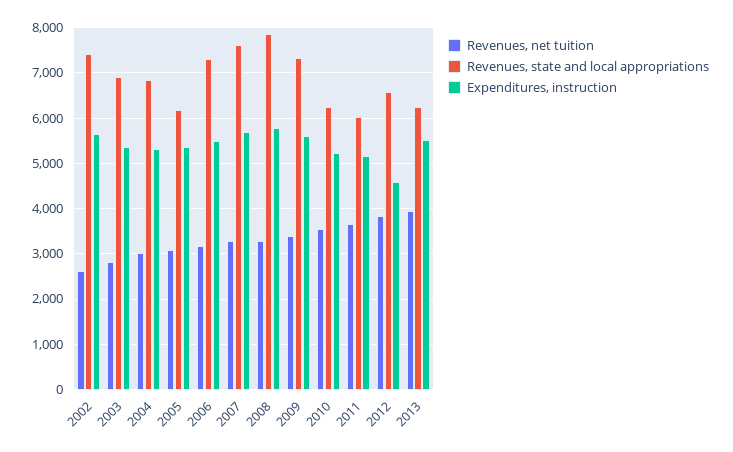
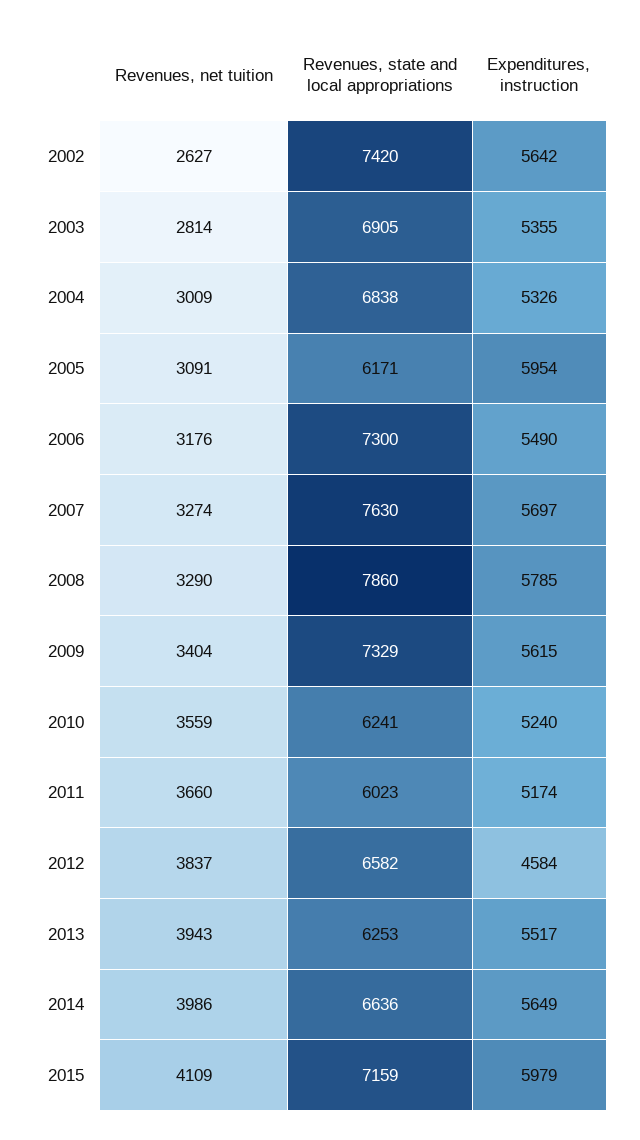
Expenditures, instruction, 2005: 5400 -> 5954
Revenues, net tuition, 2014: none -> 3986
Revenues, state and local appropriations, 2014: none -> 6636
Expenditures, instruction, 2014: none -> 5649
Revenues, net tuition, 2015: none -> 4109
Revenues, state and local appropriations, 2015: none -> 7159
Expenditures, instruction, 2015: none -> 5979

